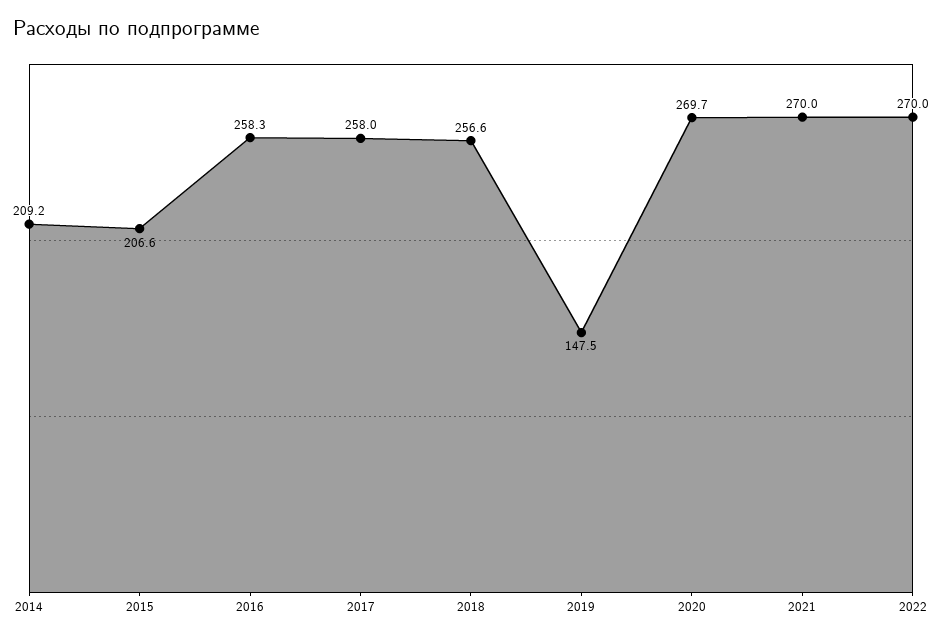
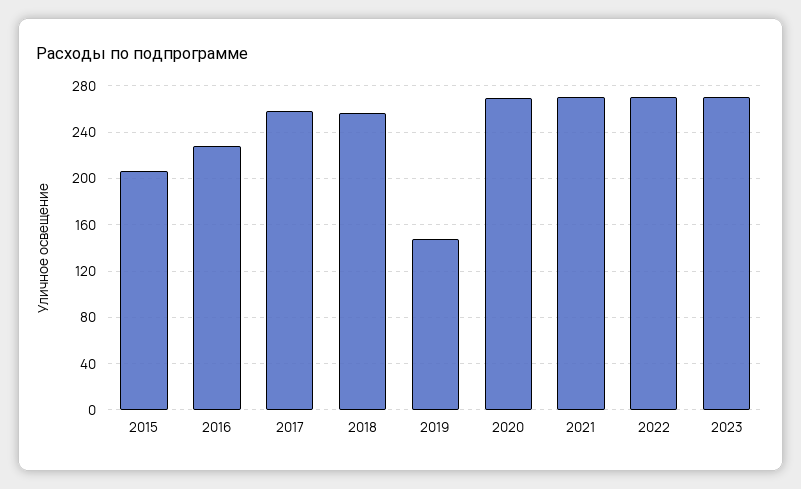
2014: 209.2 -> none
2016: 258.3 -> 230
2023: none -> 270

